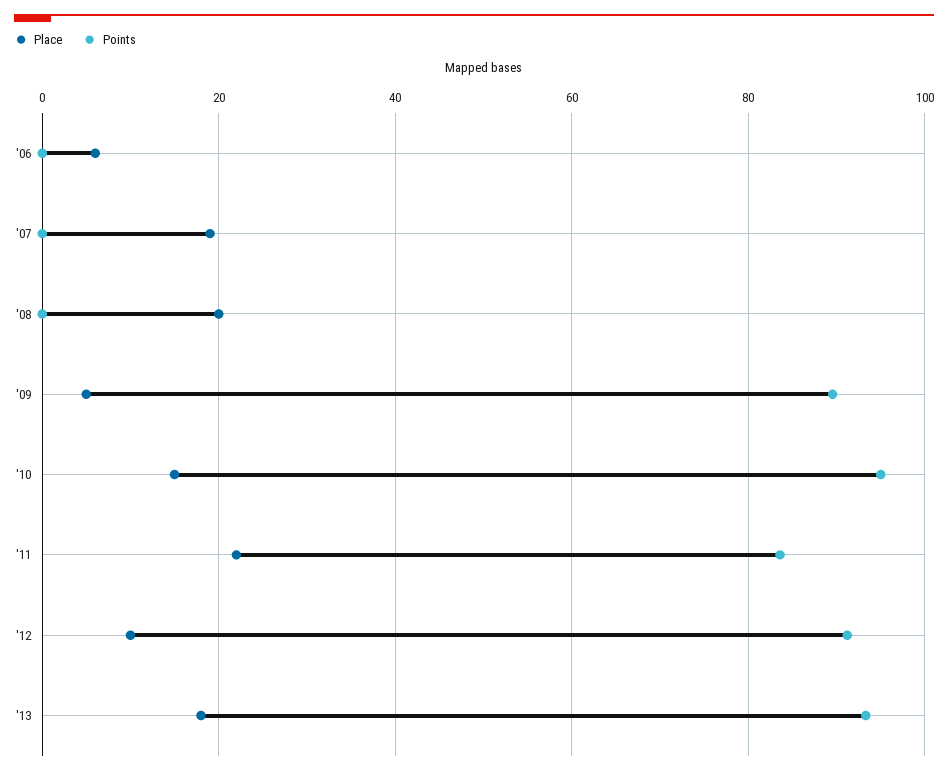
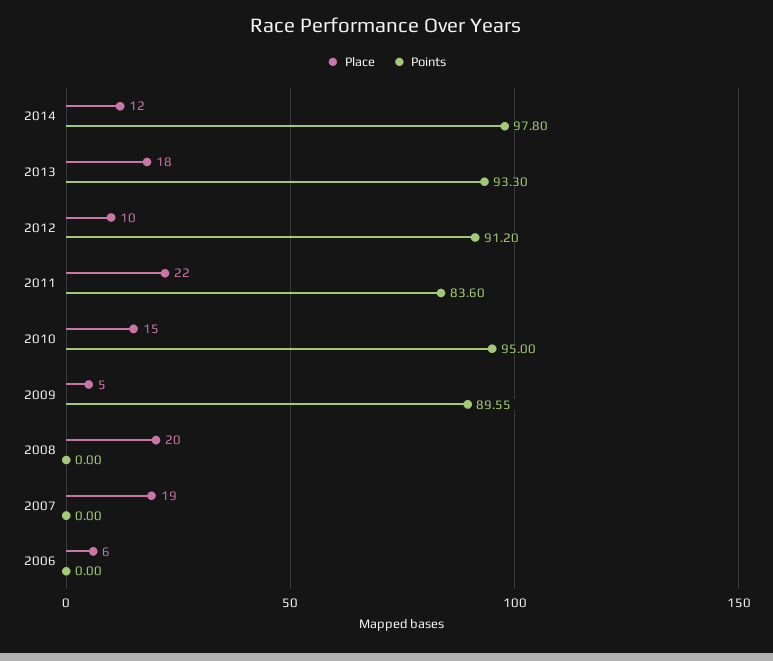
Place, 2014: none -> 12
Points, 2014: none -> 97.8

